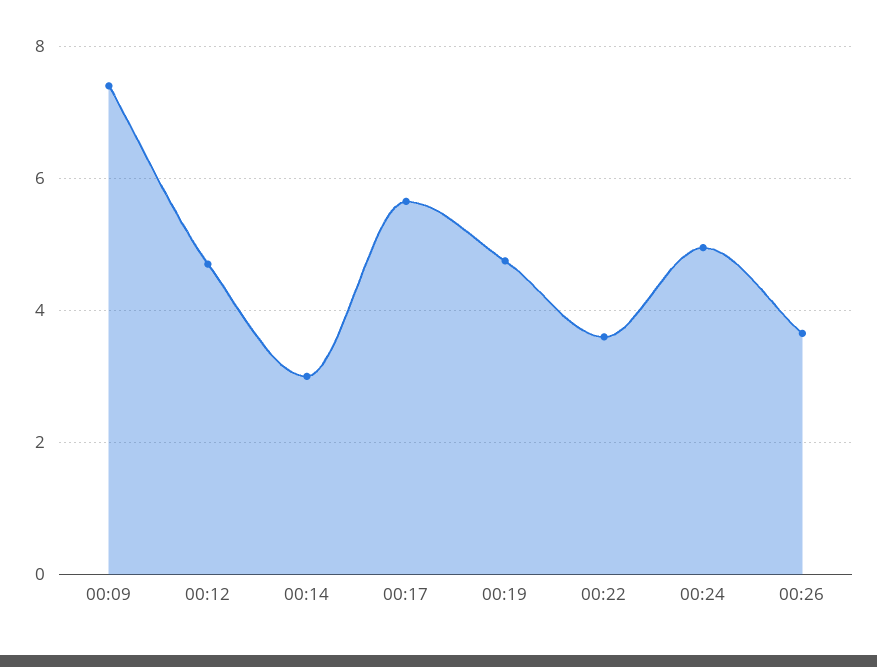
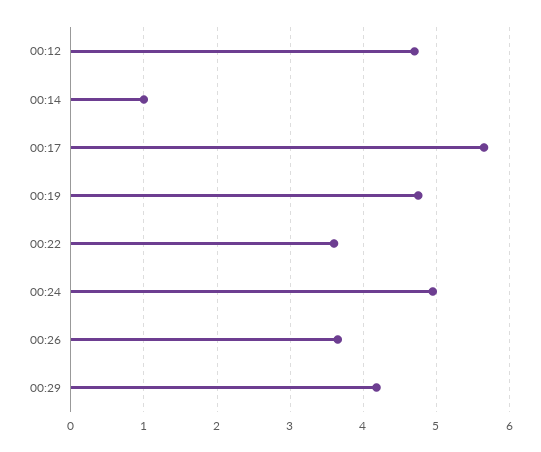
00:09: 7.4 -> none
00:14: 3 -> 1
00:29: none -> 4.2

